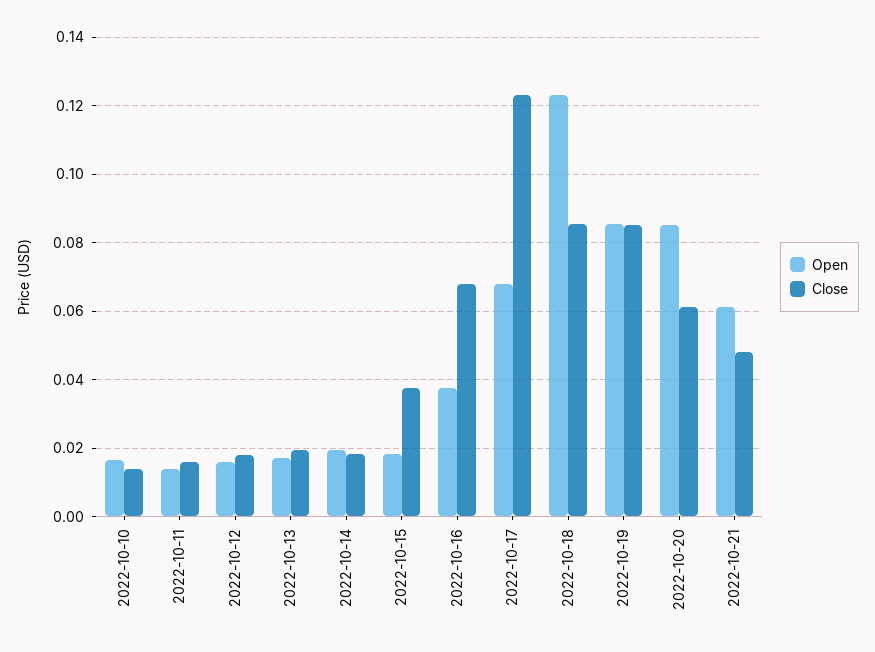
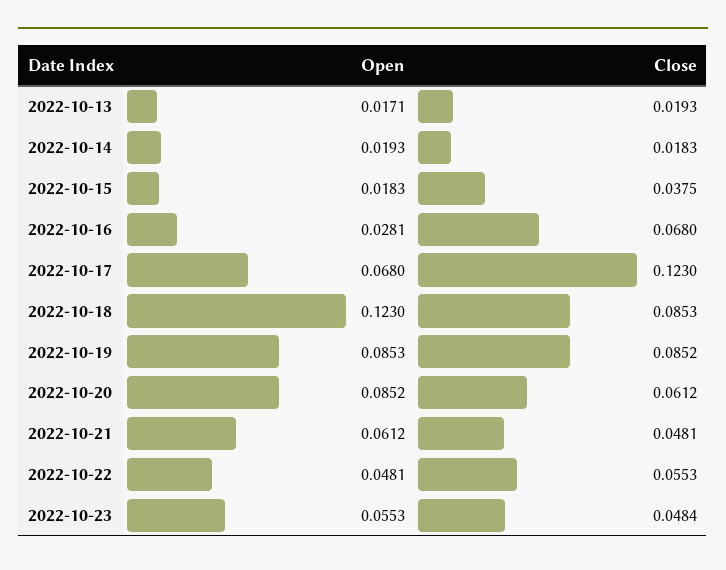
Open, 2022-10-10: 0.016 -> none
Close, 2022-10-10: 0.014 -> none
Open, 2022-10-11: 0.014 -> none
Close, 2022-10-11: 0.016 -> none
Open, 2022-10-12: 0.016 -> none
Close, 2022-10-12: 0.018 -> none
Open, 2022-10-16: 0.038 -> 0.0281
Open, 2022-10-22: none -> 0.0481
Close, 2022-10-22: none -> 0.0553
Open, 2022-10-23: none -> 0.0553
Close, 2022-10-23: none -> 0.0484

